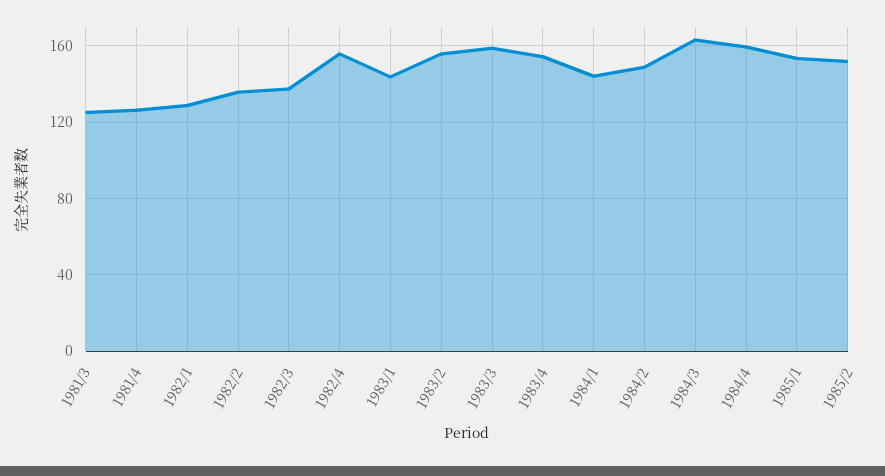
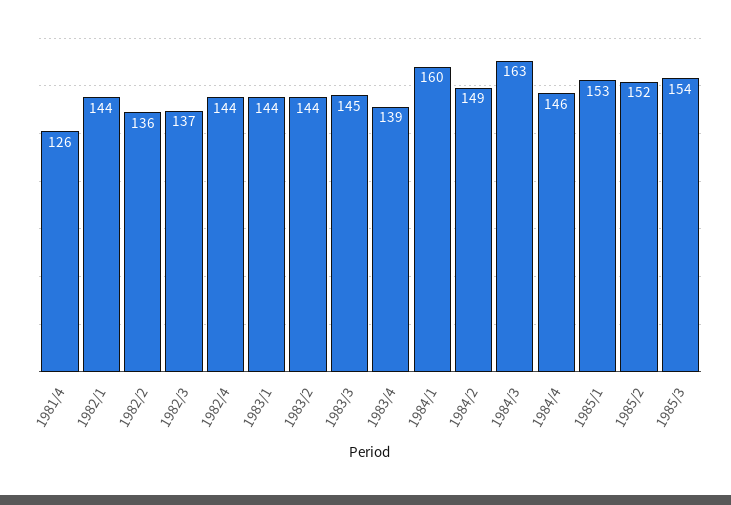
1981/3: 125 -> none
1982/1: 130 -> 144
1982/4: 155 -> 144
1983/2: 155 -> 144
1983/3: 160 -> 145
1983/4: 155 -> 139
1984/1: 145 -> 160
1984/4: 160 -> 146
1985/3: none -> 154

